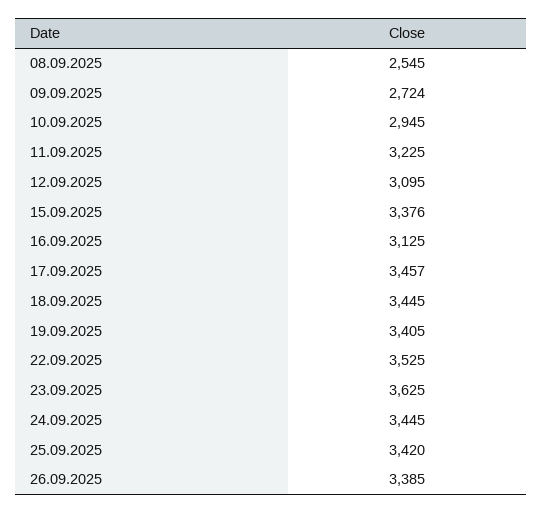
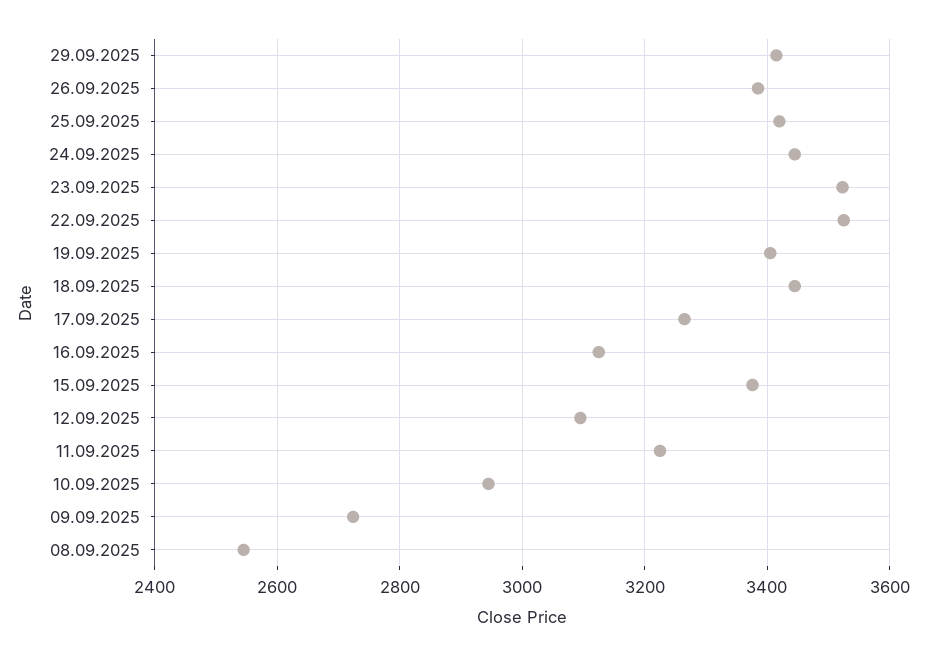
17.09.2025: 3457 -> 3260
23.09.2025: 3625 -> 3520
29.09.2025: none -> 3420

